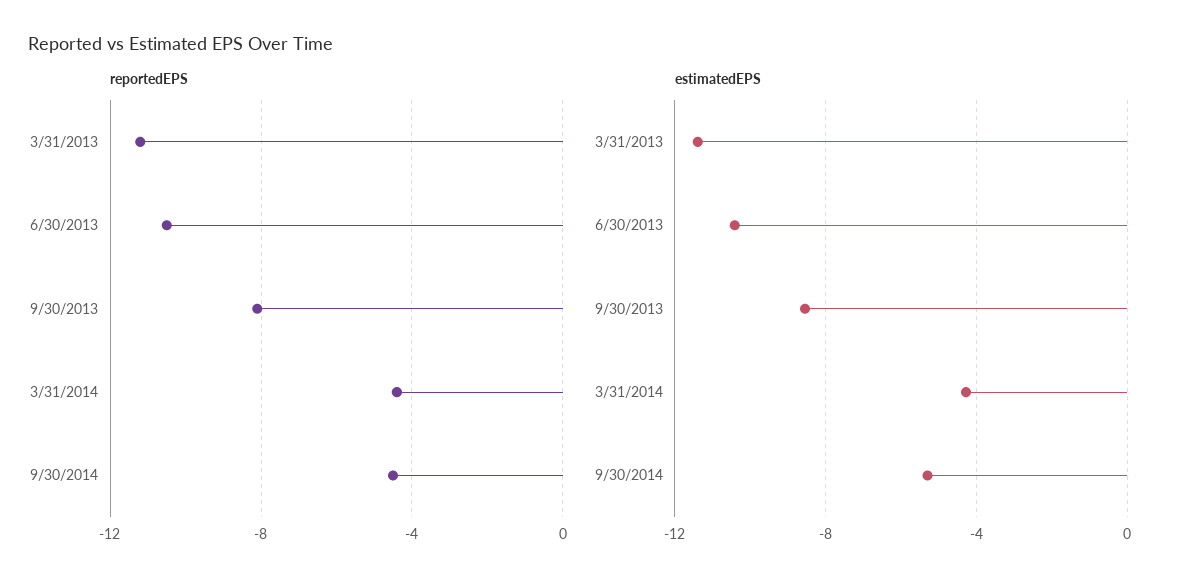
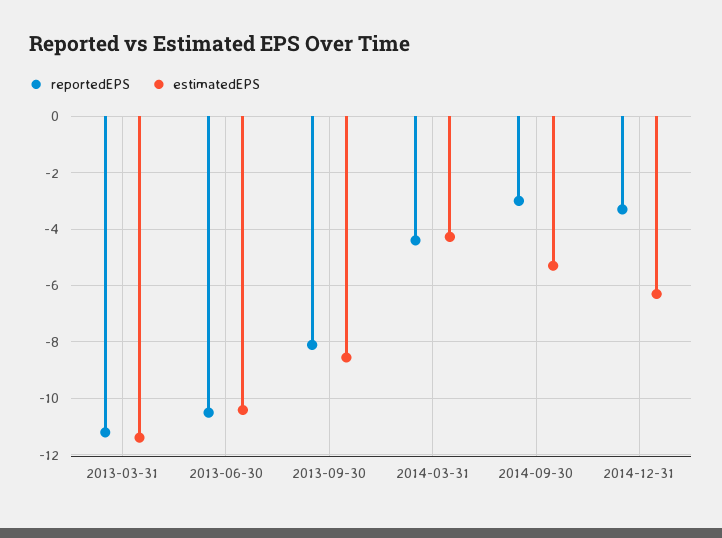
reportedEPS, 9/30/2014: -4.5 -> -3
reportedEPS, 2014-12-31: none -> -3.25
estimatedEPS, 2014-12-31: none -> -6.25

